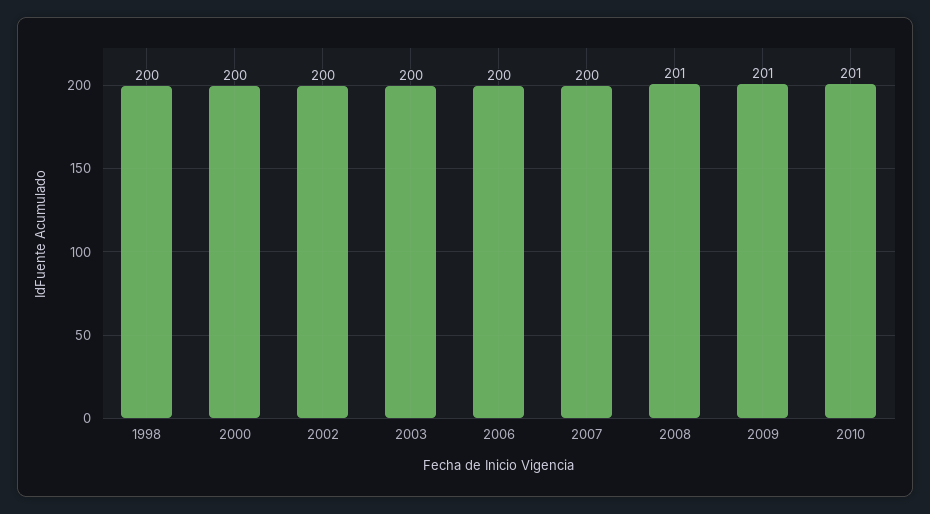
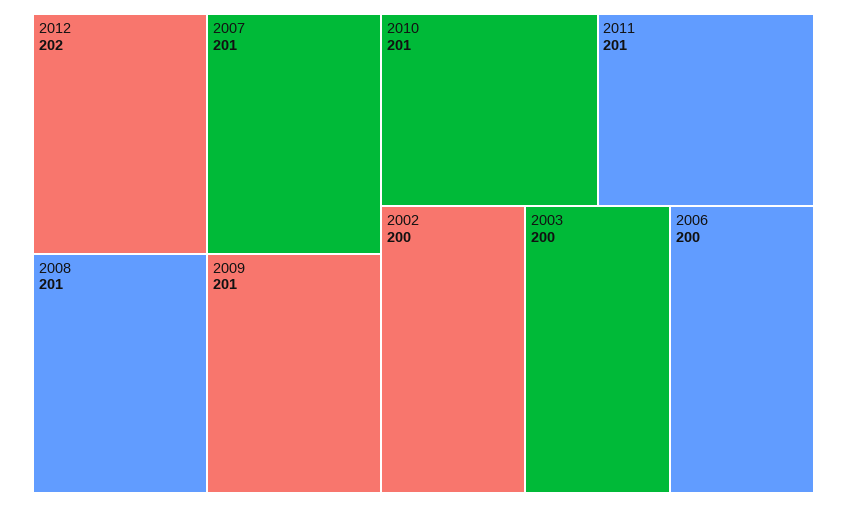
1998: 200 -> none
2000: 200 -> none
2007: 200 -> 201
2012: none -> 202
2011: none -> 201

